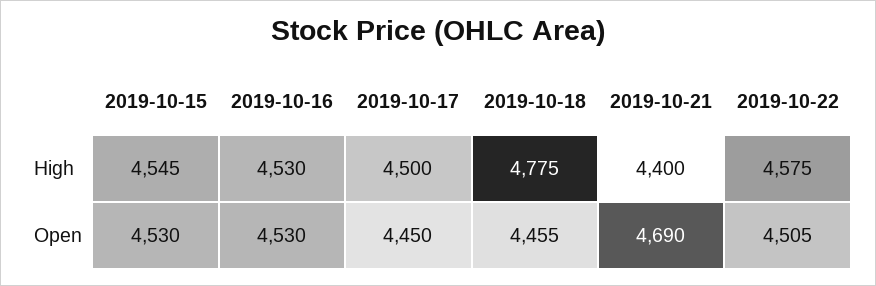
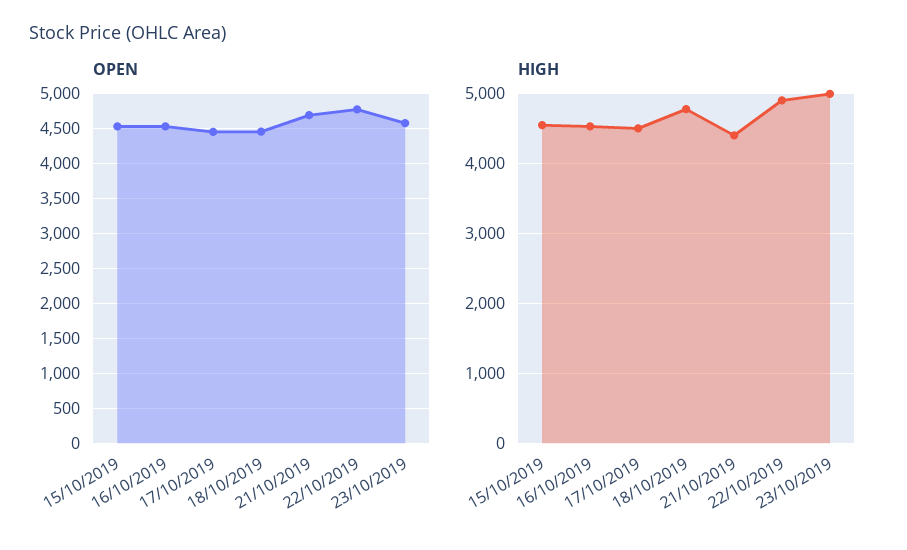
High, 2019-10-22: 4575 -> 4900
Open, 2019-10-22: 4505 -> 4800
Open, 23/10/2019: none -> 4600
High, 23/10/2019: none -> 5000

